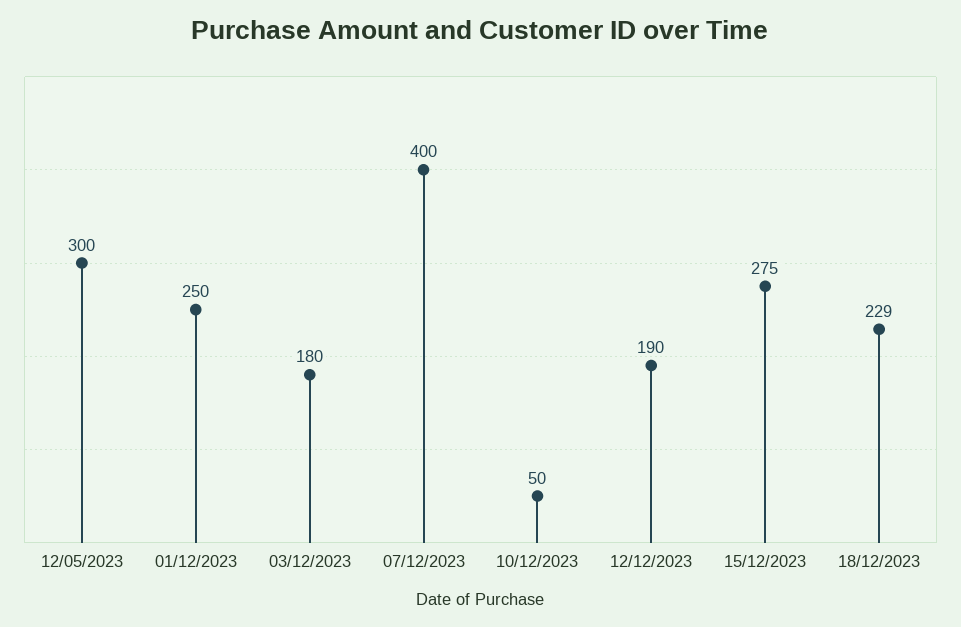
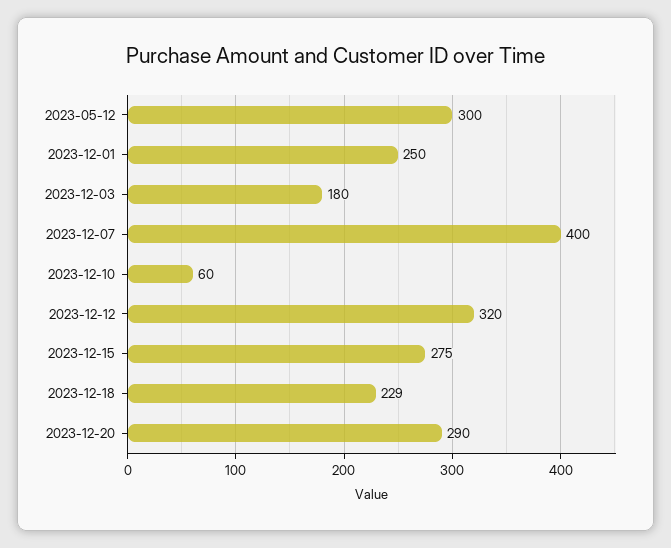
10/12/2023: 50 -> 60
12/12/2023: 190 -> 320
2023-12-20: none -> 290

